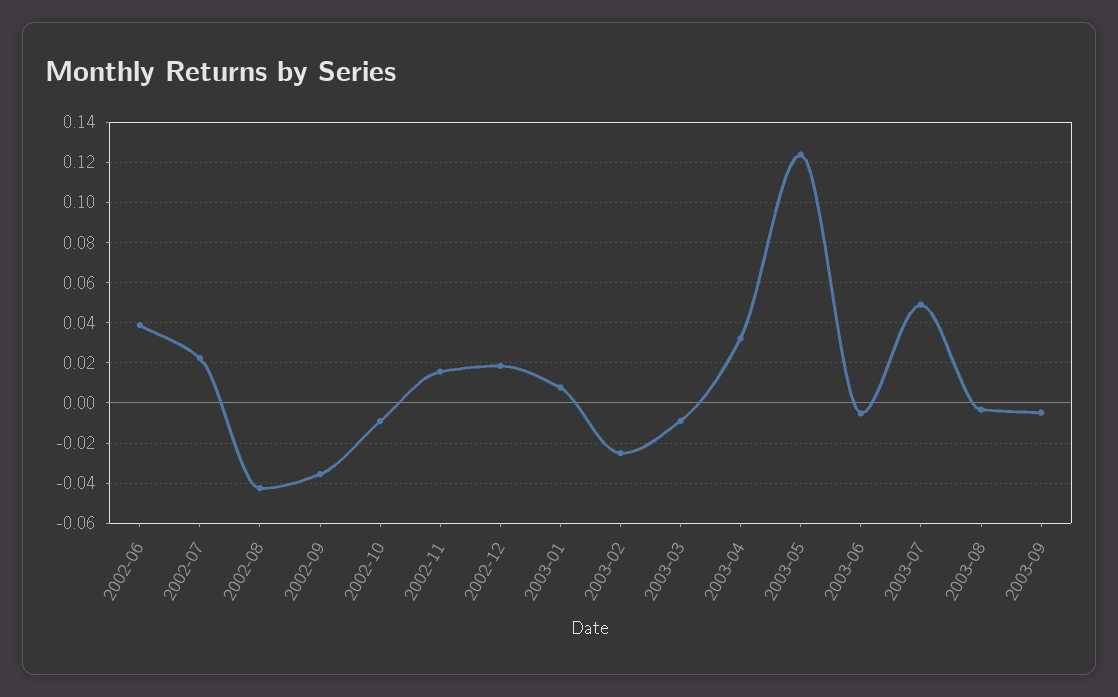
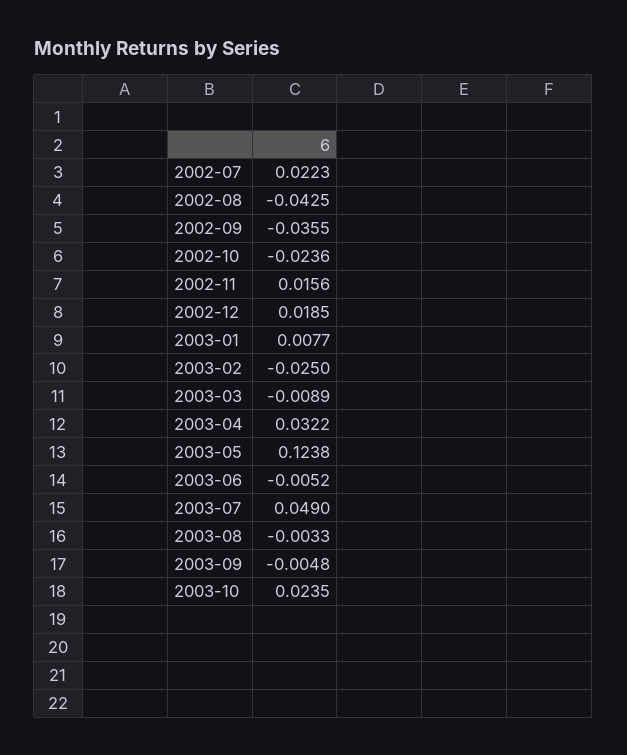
2002-06: 0.04 -> none
2002-10: -0.01 -> -0.0236
2003-10: none -> 0.0235

